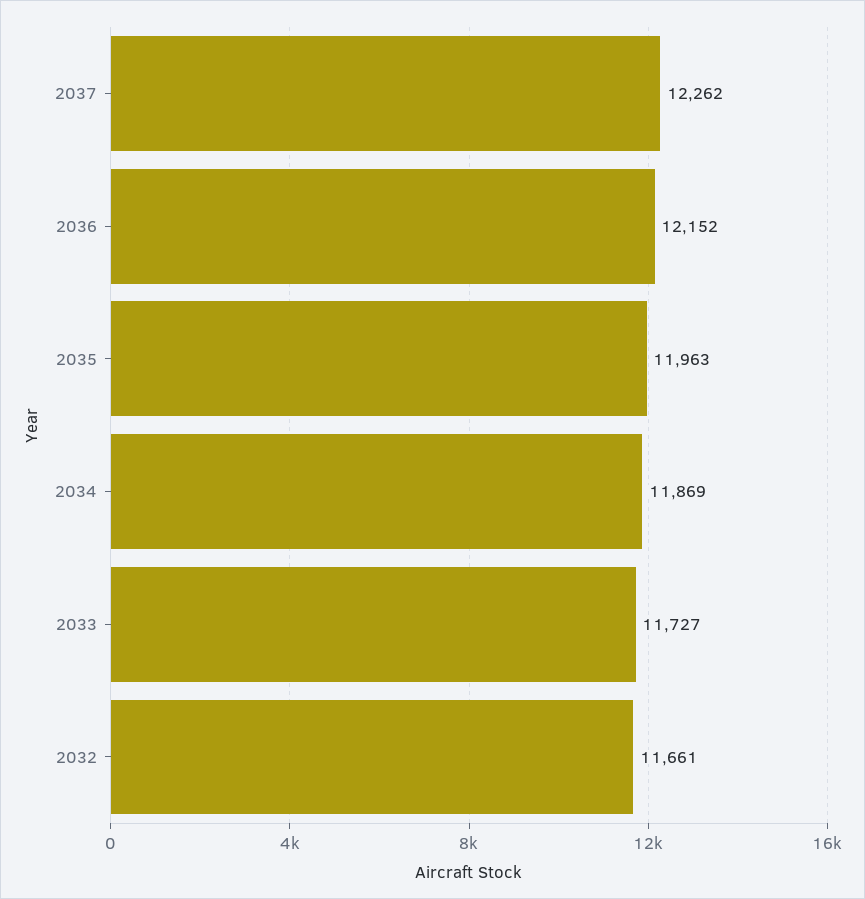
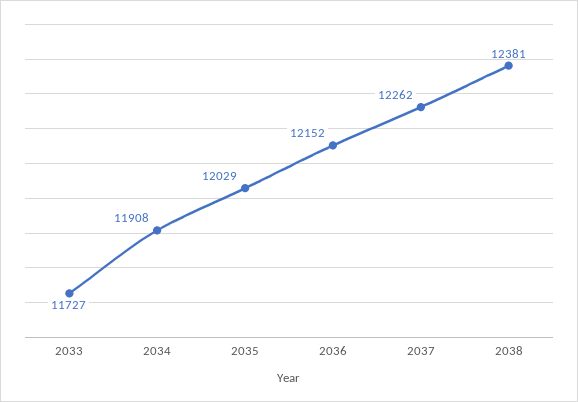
2035: 11963 -> 12029
2034: 11869 -> 11908
2032: 11661 -> none
2038: none -> 12381

